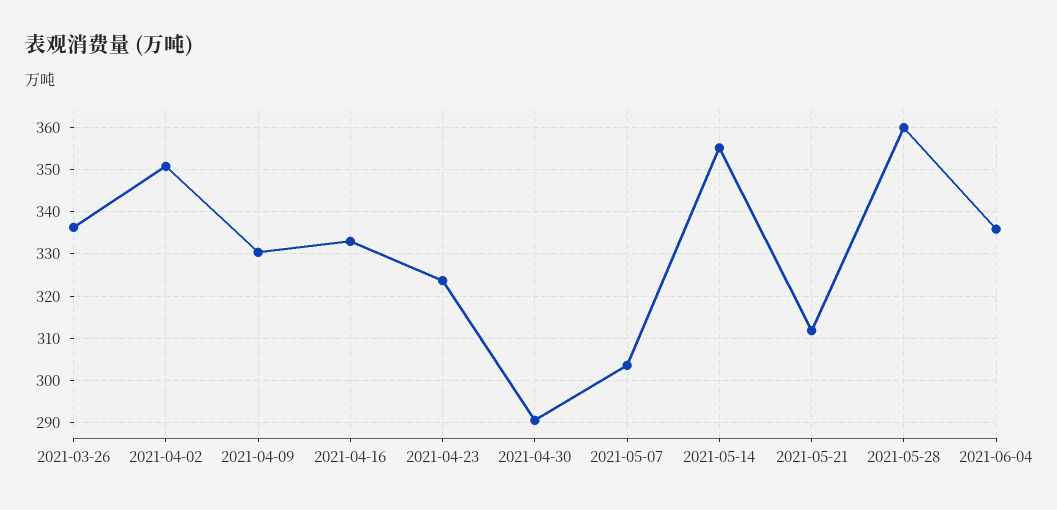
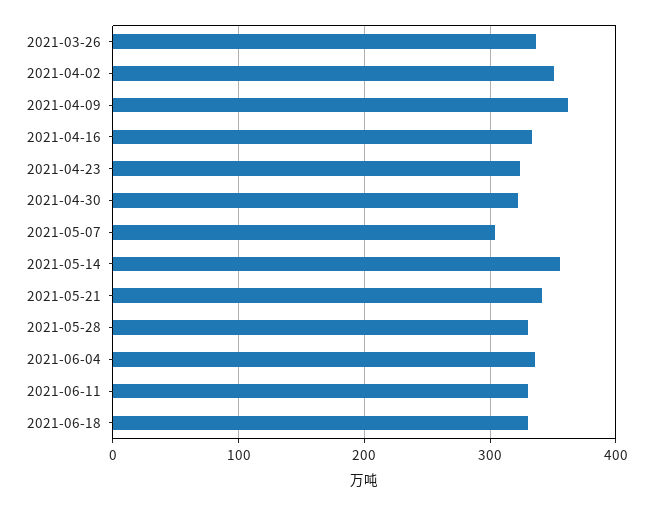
2021-04-09: 330 -> 360
2021-04-30: 290 -> 320
2021-05-21: 312 -> 340
2021-05-28: 360 -> 330
2021-06-11: none -> 330
2021-06-18: none -> 330

